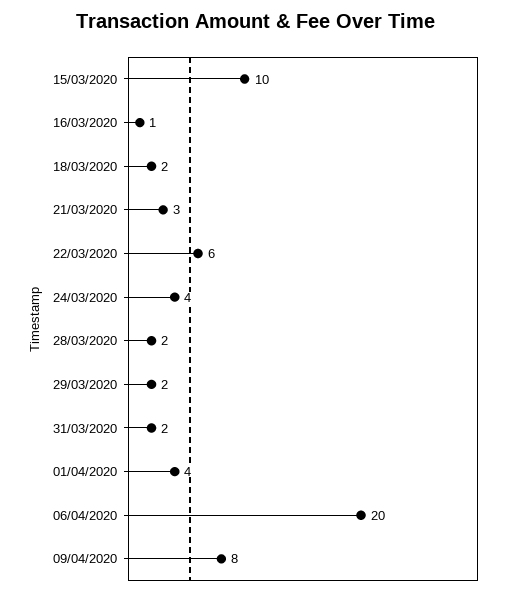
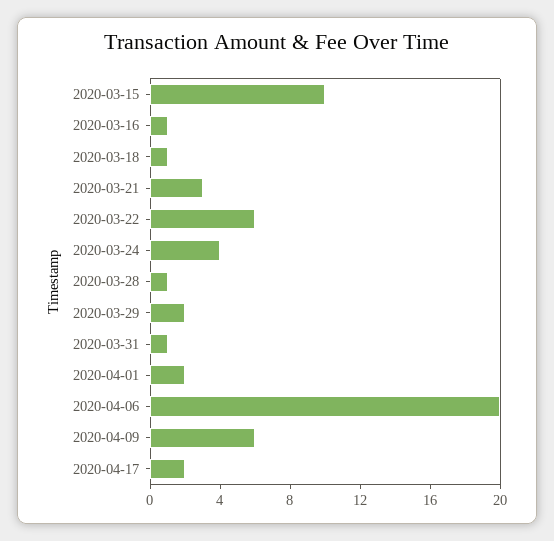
18/03/2020: 2 -> 1
28/03/2020: 2 -> 1
31/03/2020: 2 -> 1
01/04/2020: 4 -> 2
09/04/2020: 8 -> 6
2020-04-17: none -> 2

